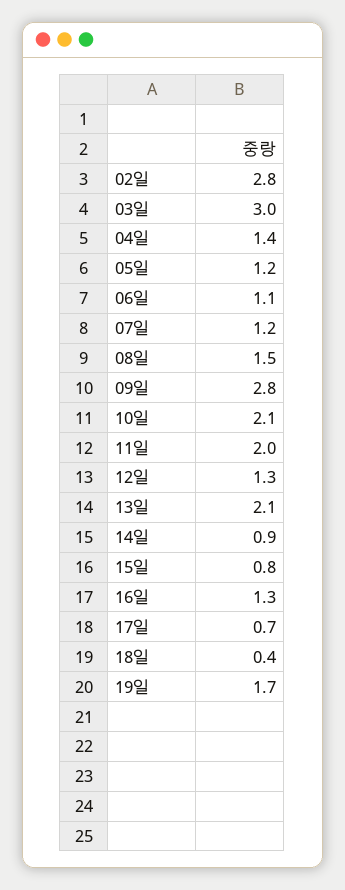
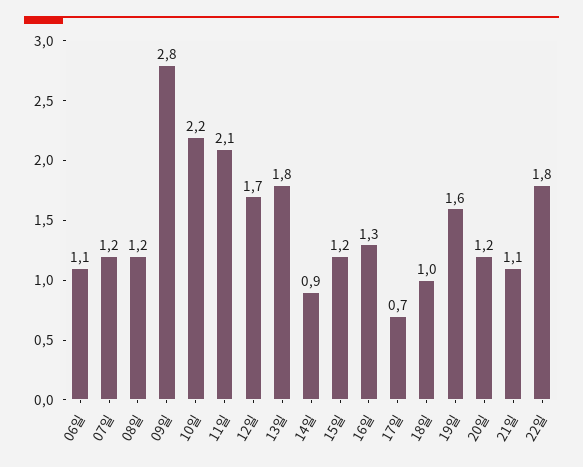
02일: 2.8 -> none
03일: 3 -> none
04일: 1.4 -> none
05일: 1.2 -> none
08일: 1.5 -> 1.2
10일: 2.1 -> 2.2
11일: 2 -> 2.1
12일: 1.3 -> 1.7
13일: 2.1 -> 1.8
15일: 0.8 -> 1.2
18일: 0.4 -> 1
19일: 1.7 -> 1.6
20일: none -> 1.2
21일: none -> 1.1
22일: none -> 1.8

